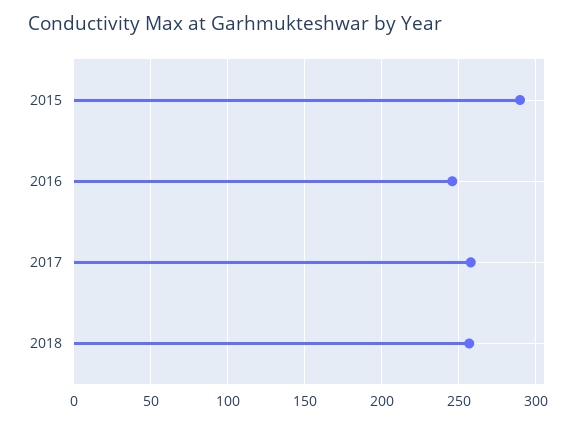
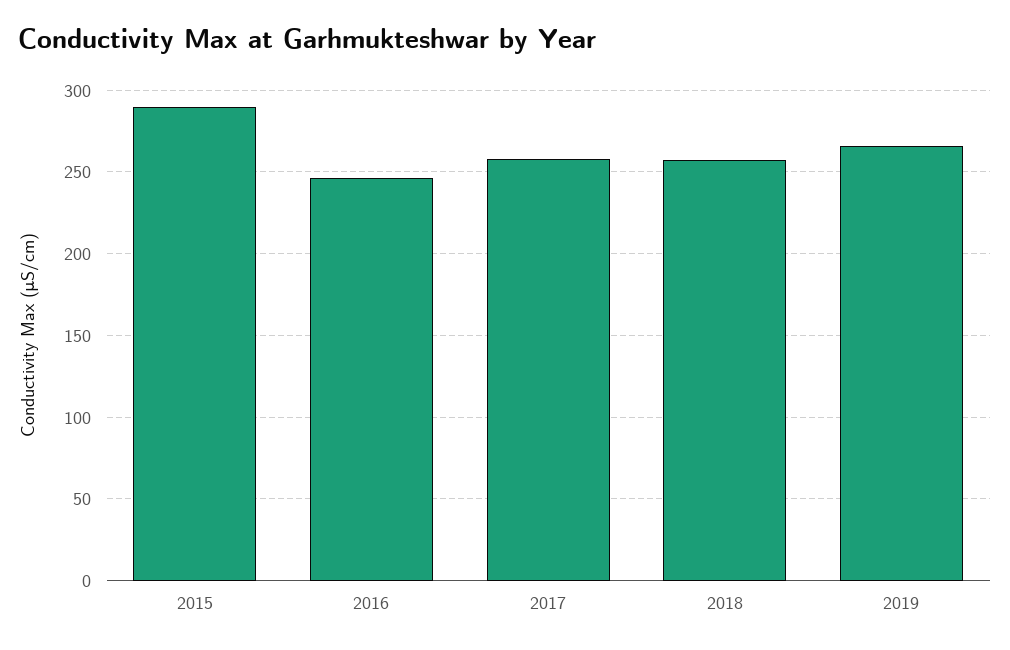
2019: none -> 265

